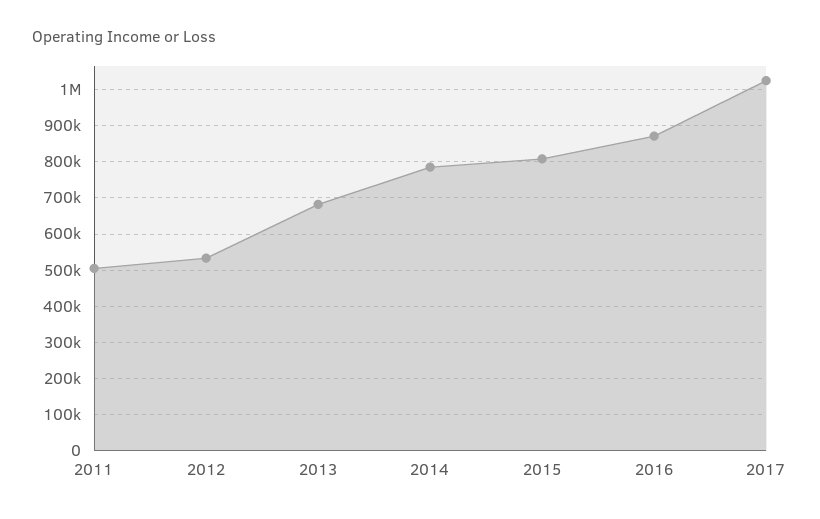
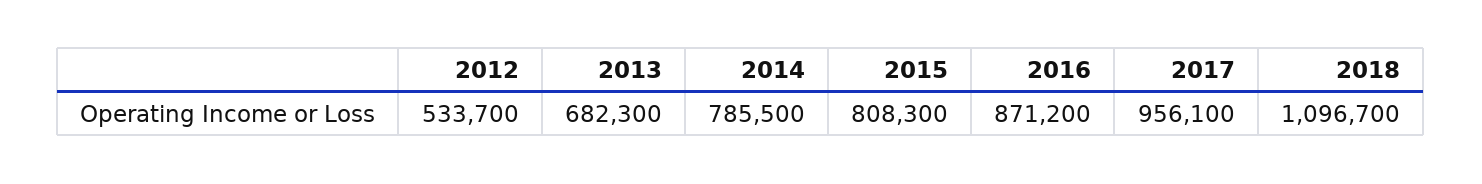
2011: 500000 -> none
2017: 1020000 -> 956100
2018: none -> 1096700

